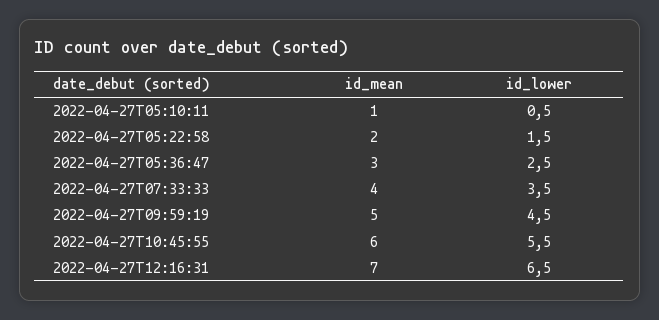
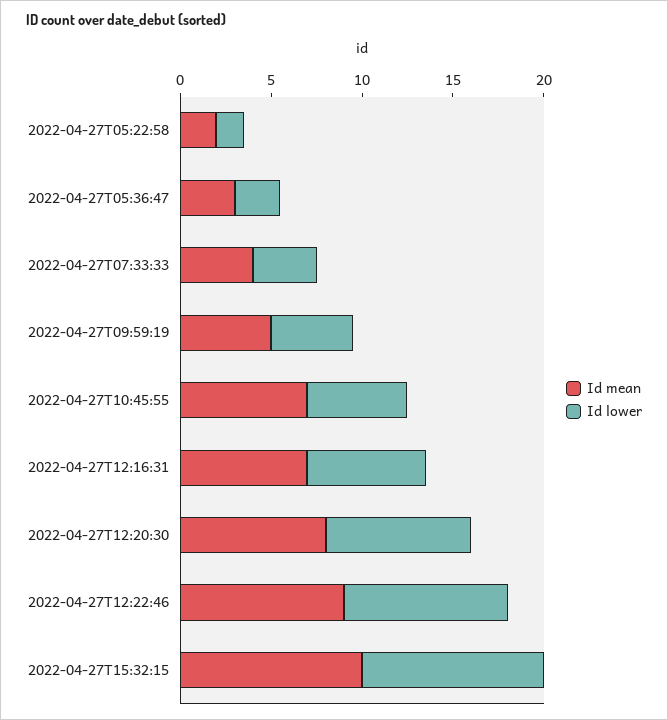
id_mean, 2022-04-27T05:10:11: 1 -> none
id_lower, 2022-04-27T05:10:11: 0.5 -> none
id_mean, 2022-04-27T10:45:55: 6 -> 7
id_mean, 2022-04-27T12:20:30: none -> 8
id_lower, 2022-04-27T12:20:30: none -> 8
id_mean, 2022-04-27T12:22:46: none -> 9
id_lower, 2022-04-27T12:22:46: none -> 9
id_mean, 2022-04-27T15:32:15: none -> 10
id_lower, 2022-04-27T15:32:15: none -> 10

